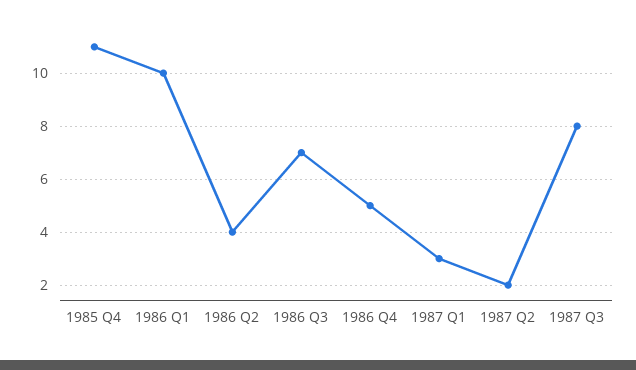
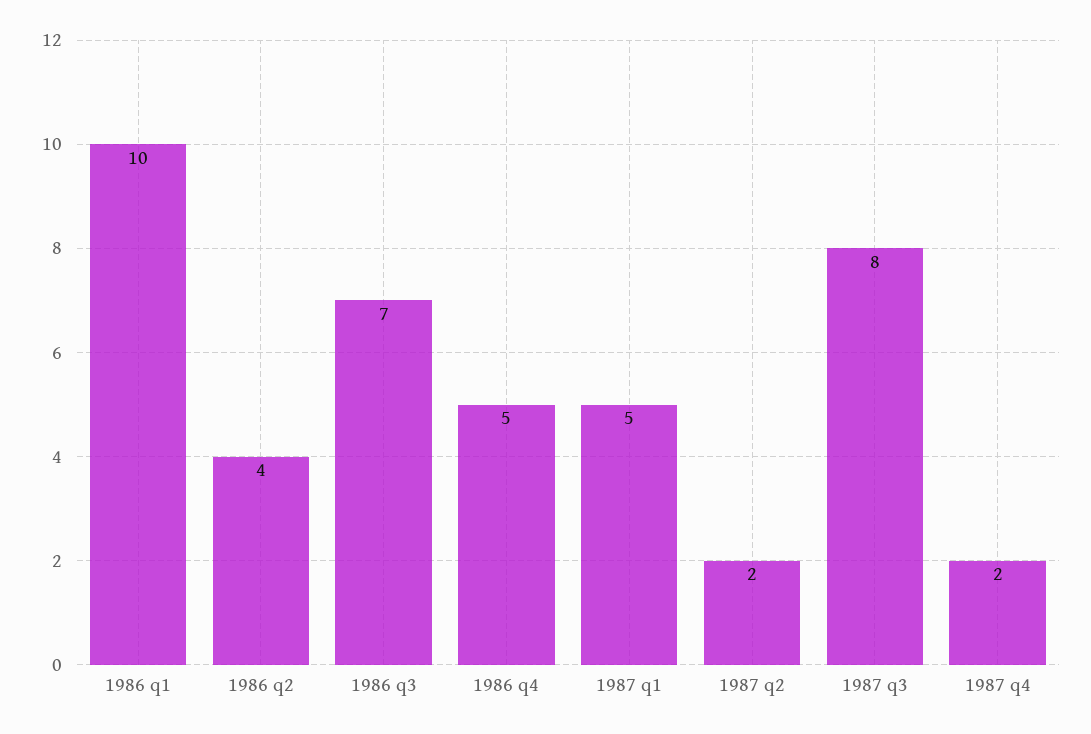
1985 Q4: 11 -> none
1987 Q1: 3 -> 5
1987 q4: none -> 2

